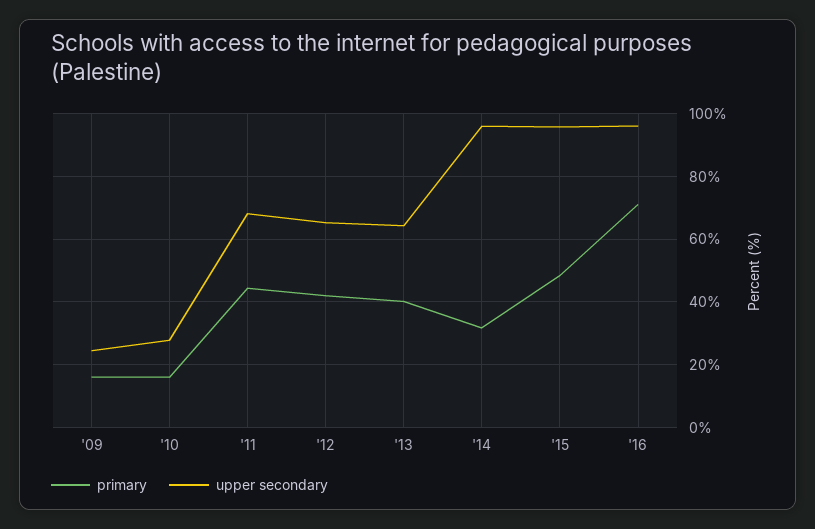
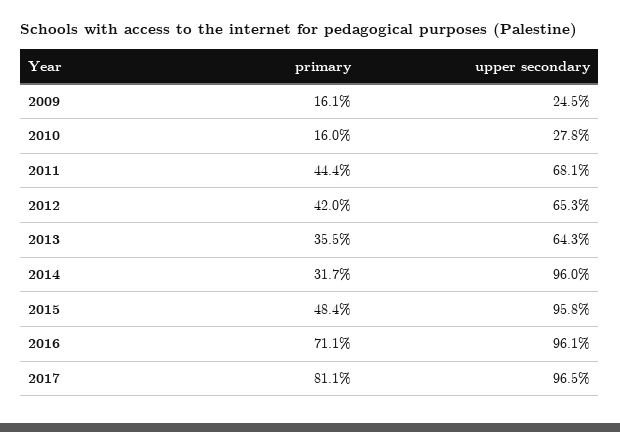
primary, '13: 40 -> 35.5
primary, 2017: none -> 81.1
upper secondary, 2017: none -> 96.5

